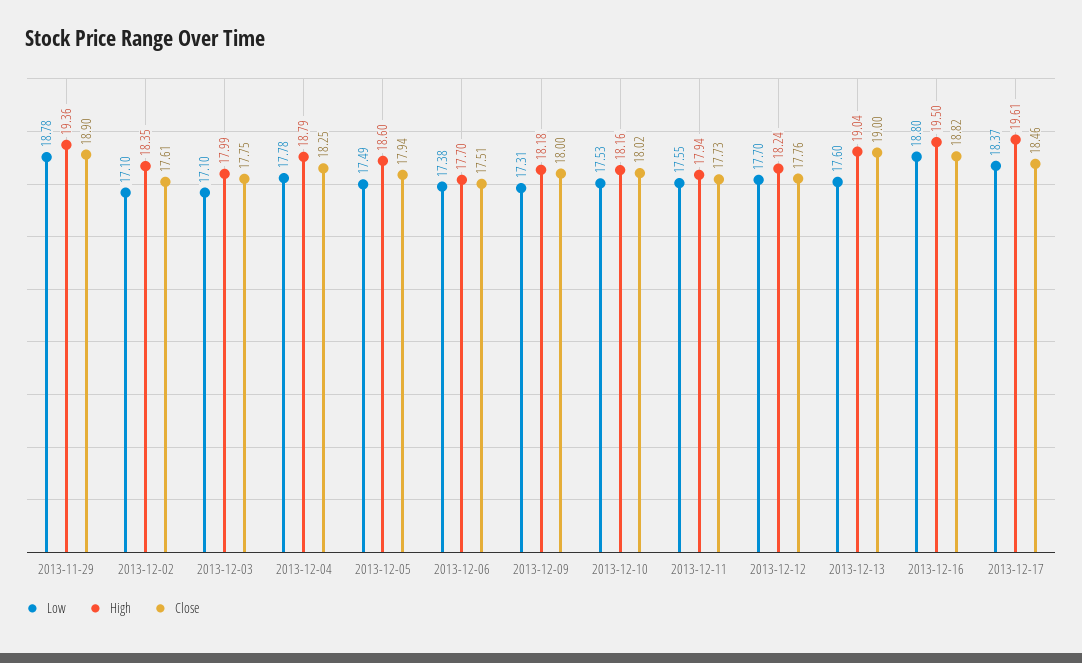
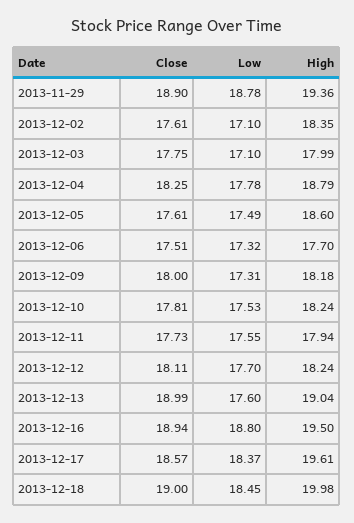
Close, 2013-12-05: 17.94 -> 17.61
Low, 2013-12-06: 17.38 -> 17.32
High, 2013-12-10: 18.16 -> 18.24
Close, 2013-12-10: 18.02 -> 17.81
Close, 2013-12-12: 17.76 -> 18.11
Close, 2013-12-13: 19 -> 18.99
Close, 2013-12-16: 18.82 -> 18.94
Close, 2013-12-17: 18.46 -> 18.57
Close, 2013-12-18: none -> 19
Low, 2013-12-18: none -> 18.45
High, 2013-12-18: none -> 19.98

